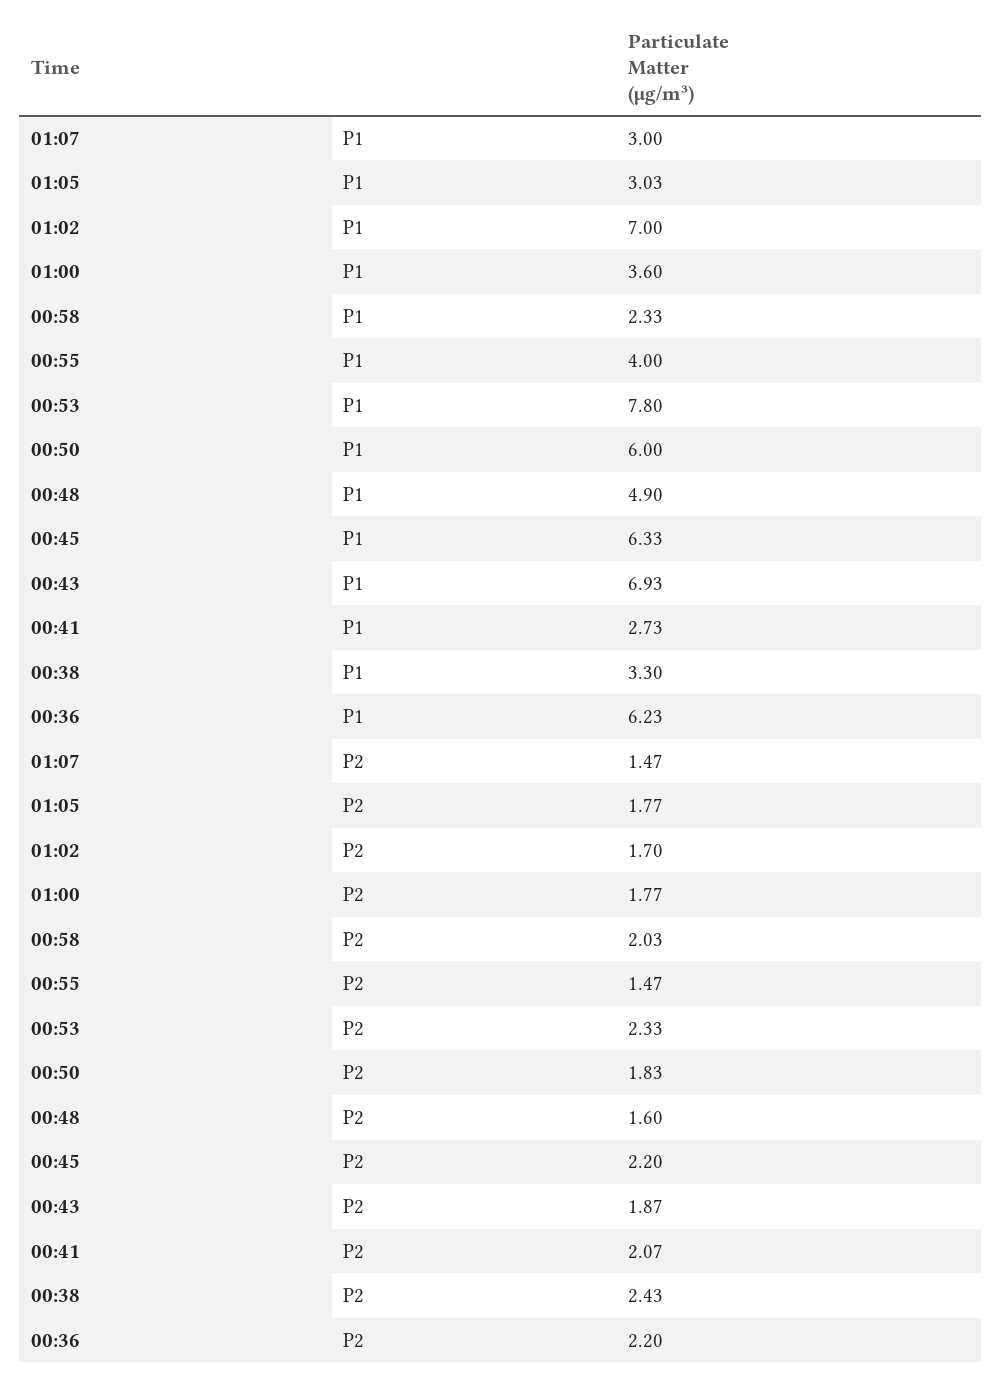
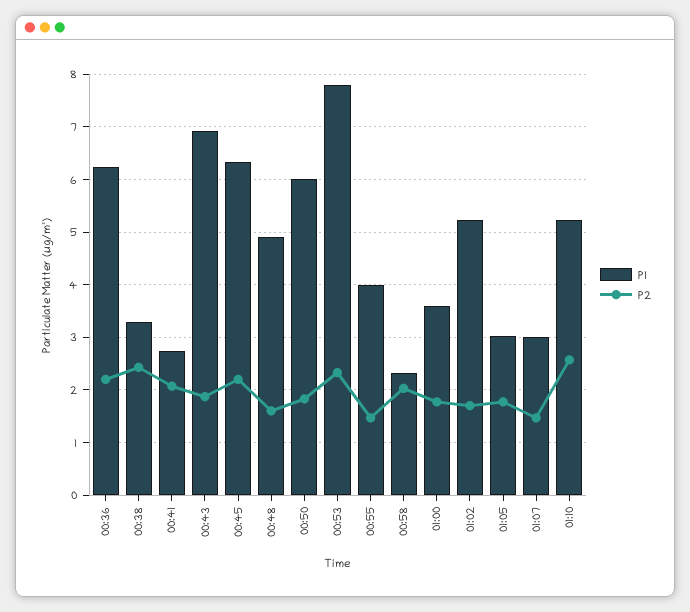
P1, 01:02: 7 -> 5.2
P1, 01:10: none -> 5.2
P2, 01:10: none -> 2.6

